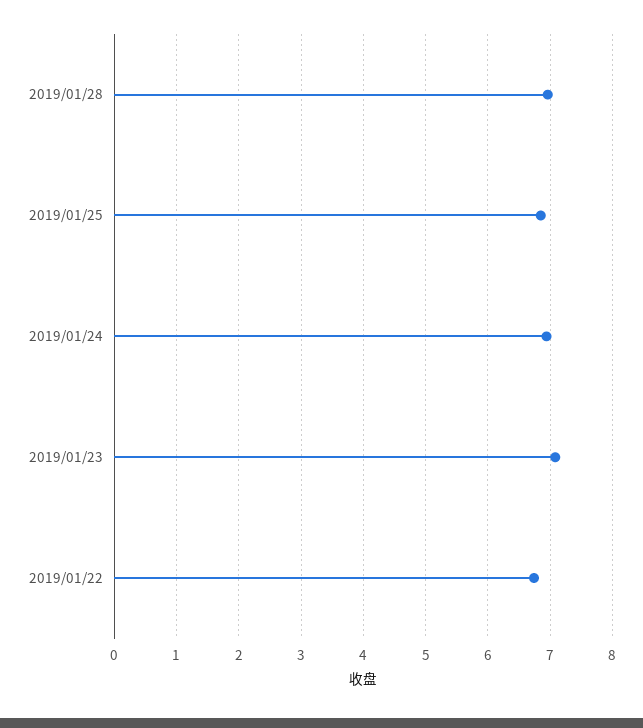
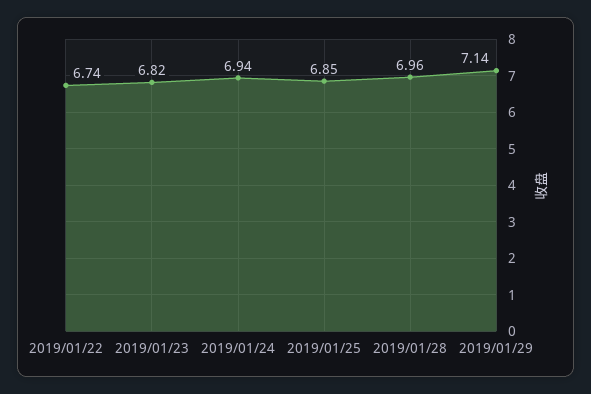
2019/01/23: 7.1 -> 6.82
2019/01/29: none -> 7.14

